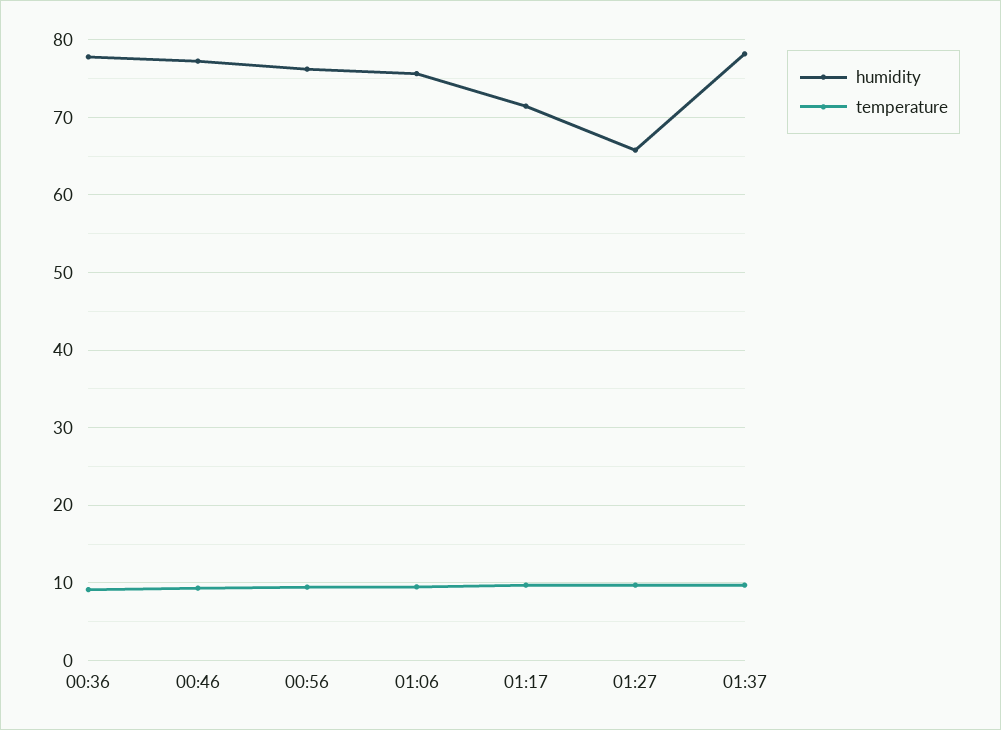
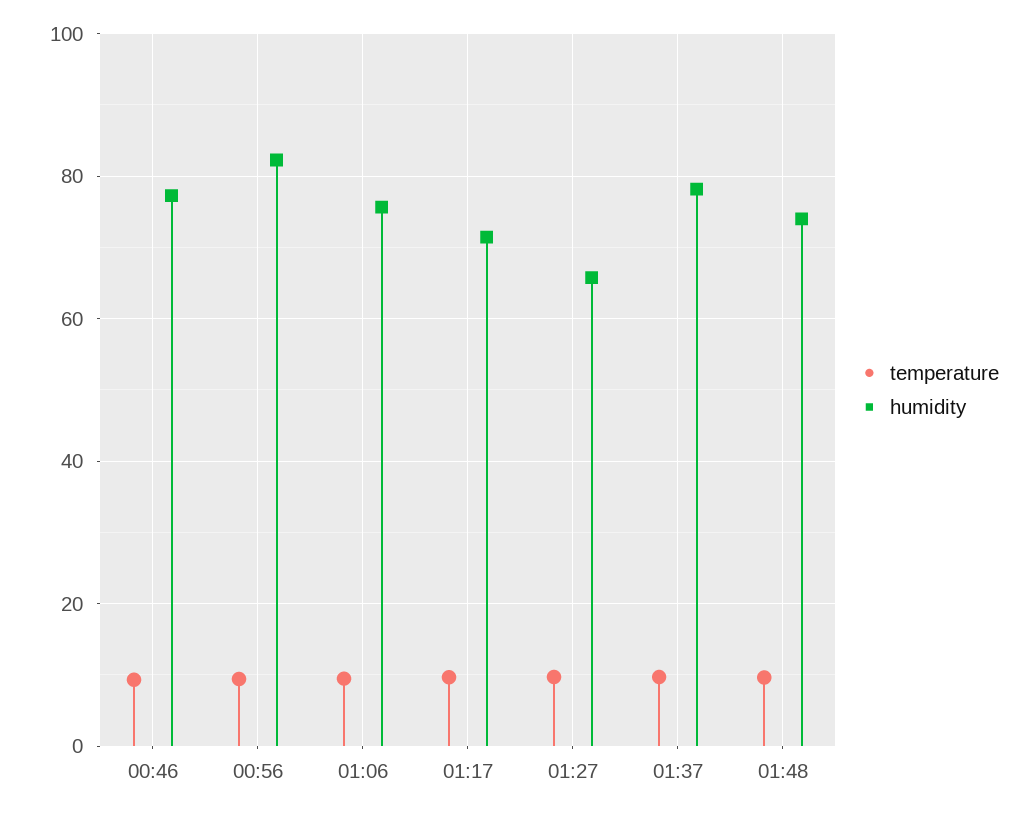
humidity, 00:36: 78 -> none
temperature, 00:36: 9 -> none
humidity, 00:56: 76 -> 82
temperature, 01:48: none -> 10
humidity, 01:48: none -> 74

